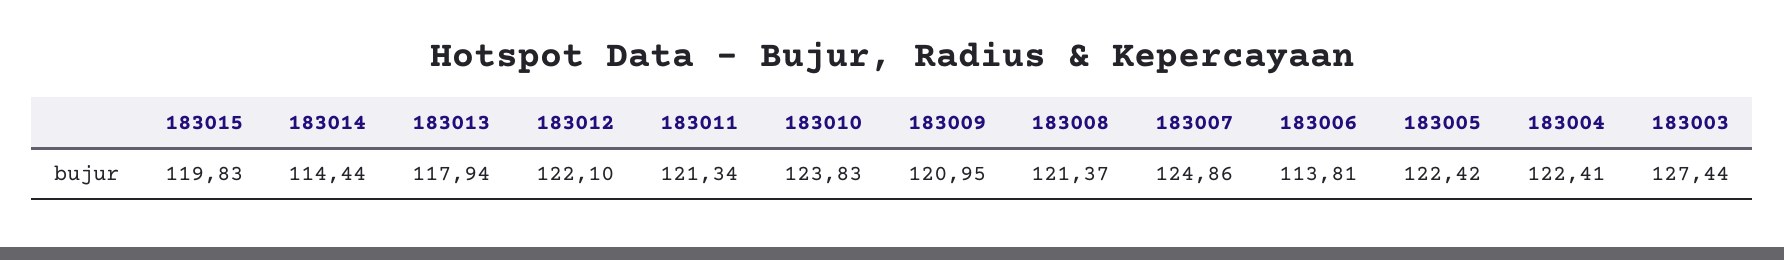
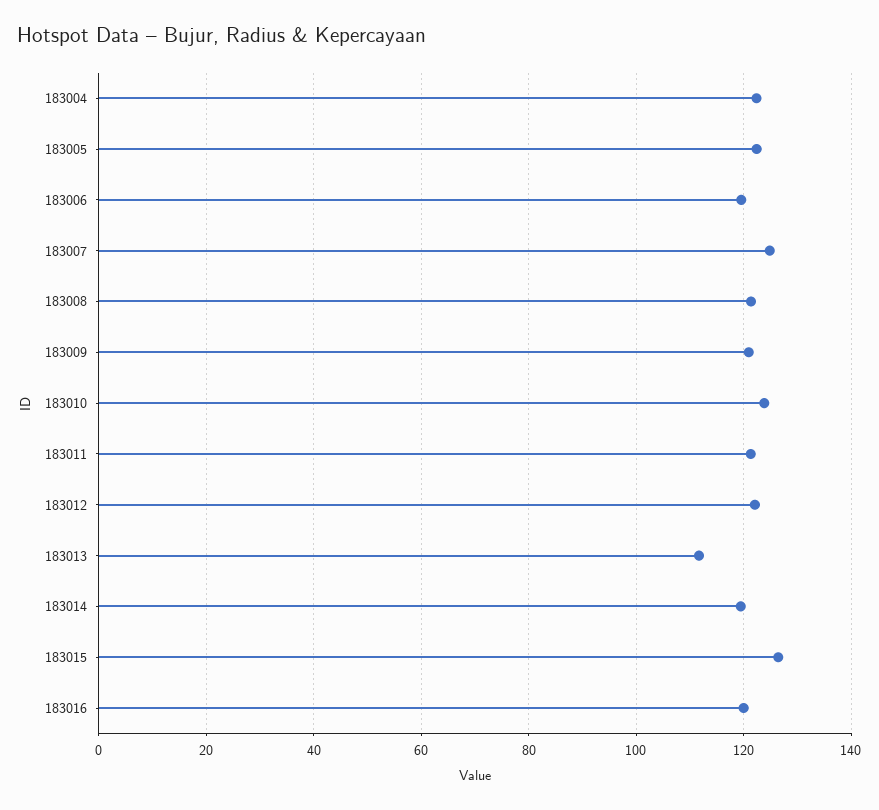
183015: 119.83 -> 126
183014: 114.44 -> 120
183013: 117.94 -> 112
183006: 113.81 -> 120
183003: 127.44 -> none
183016: none -> 120

